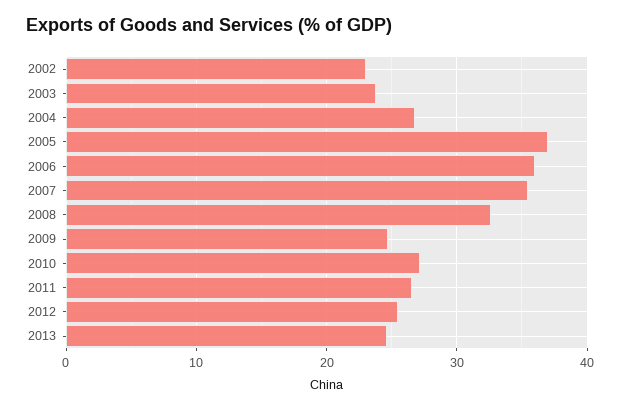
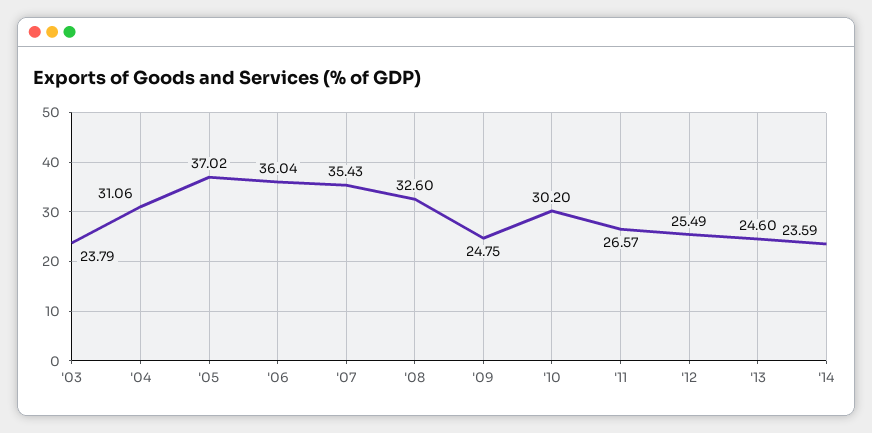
2002: 23 -> none
2004: 27 -> 31.06
2010: 27 -> 30.2
'14: none -> 23.59

